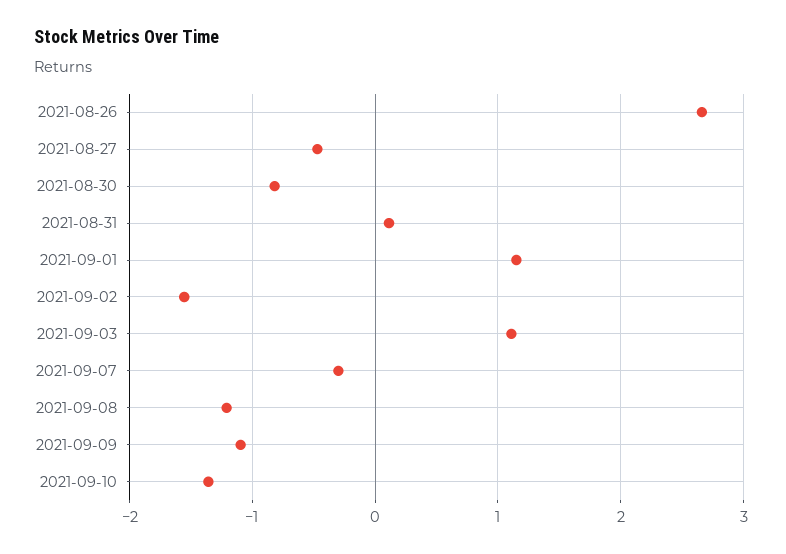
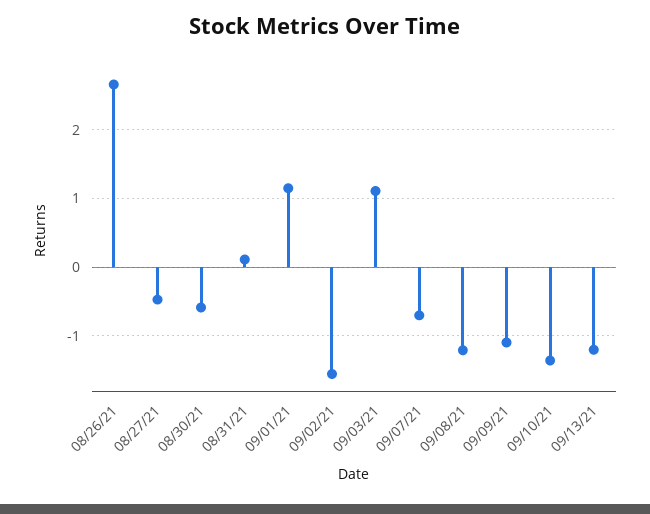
2021-08-30: -0.8 -> -0.6
2021-09-07: -0.3 -> -0.7
09/13/21: none -> -1.2

